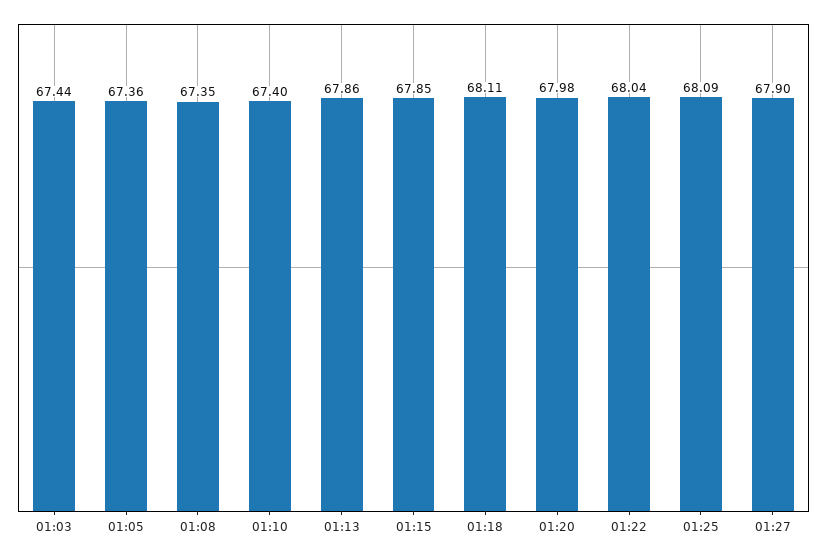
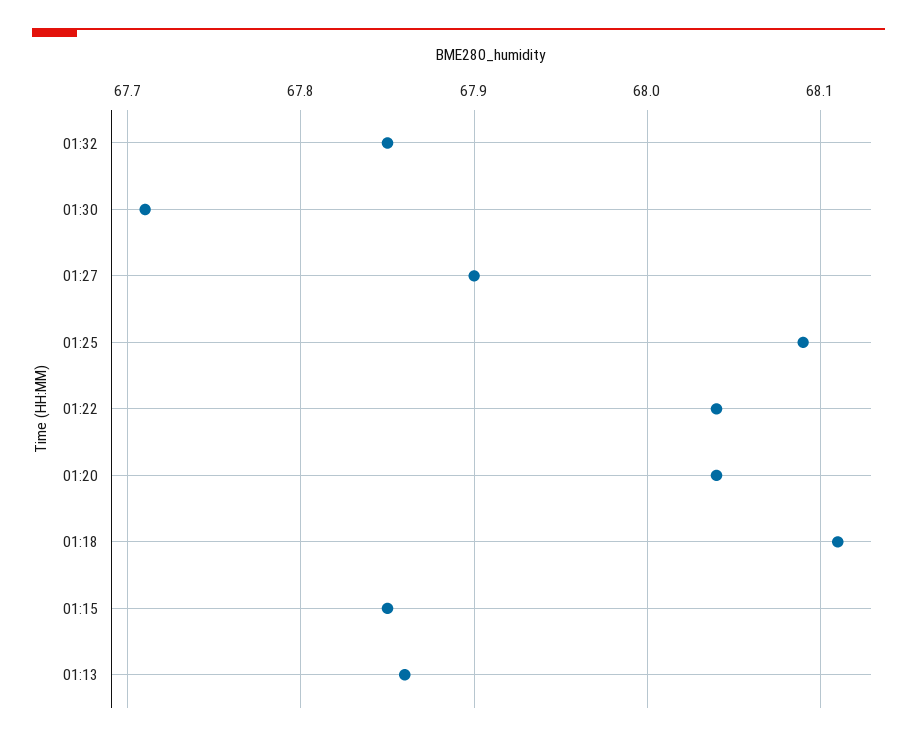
01:03: 67.44 -> none
01:05: 67.36 -> none
01:08: 67.35 -> none
01:10: 67.4 -> none
01:20: 67.98 -> 68.04
01:32: none -> 67.85
01:30: none -> 67.71

